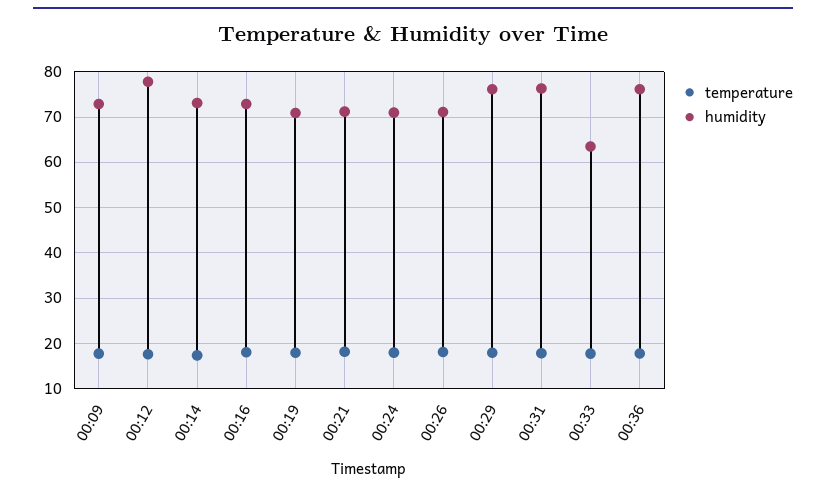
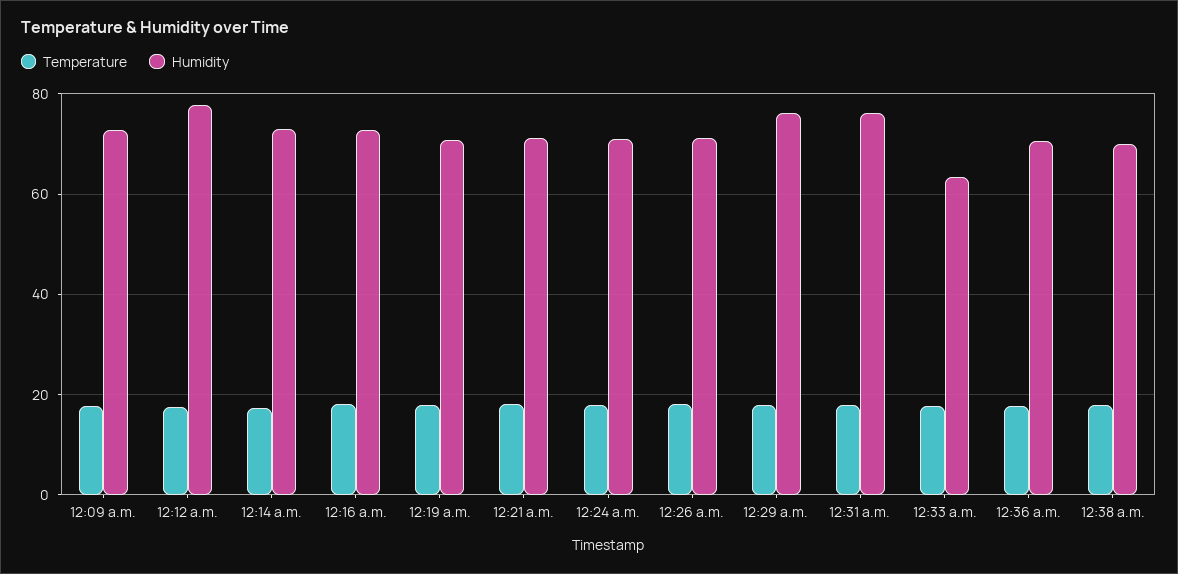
humidity, 00:36: 76 -> 70
temperature, 12:38 a.m.: none -> 18
humidity, 12:38 a.m.: none -> 70

